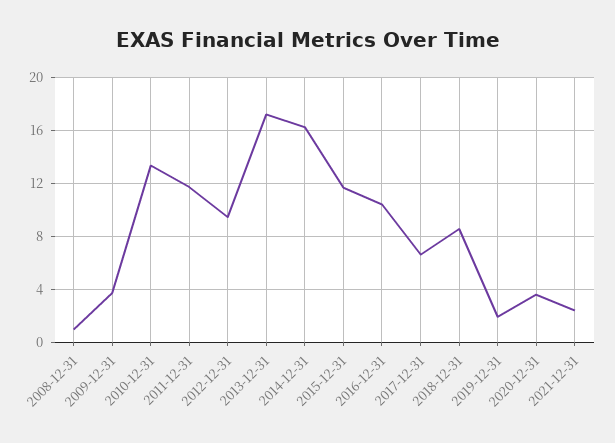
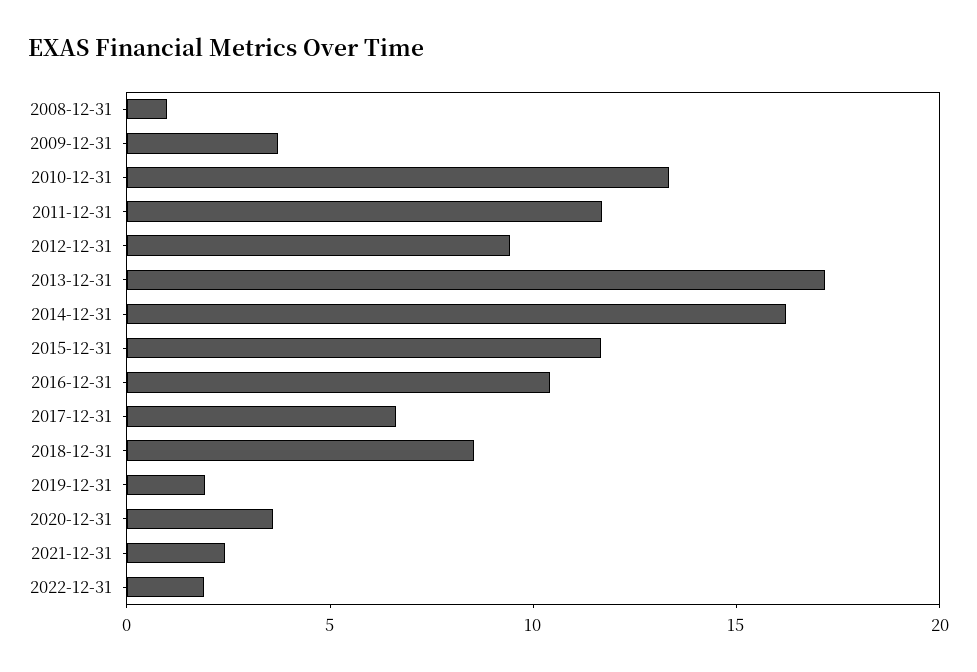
2022-12-31: none -> 2

